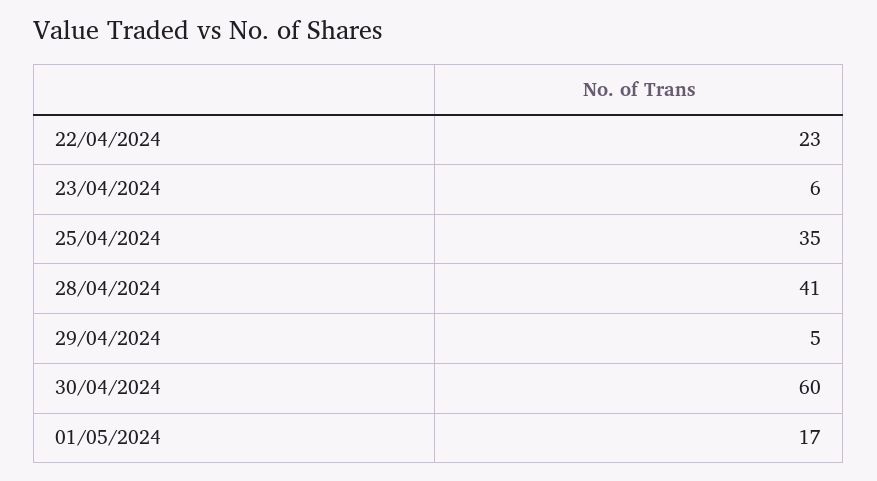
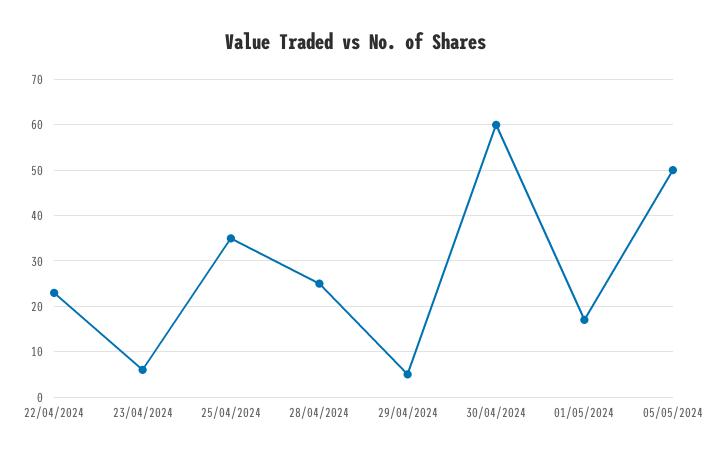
28/04/2024: 41 -> 25
05/05/2024: none -> 50

